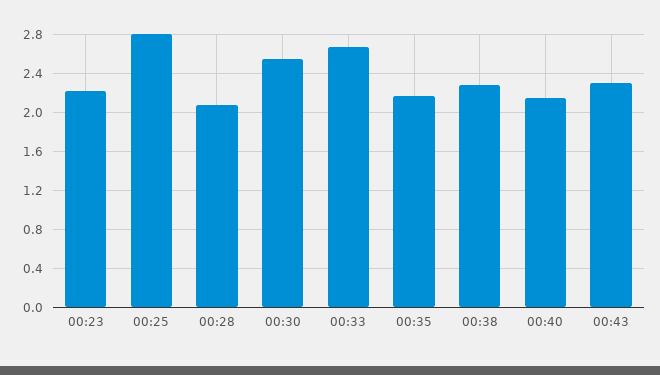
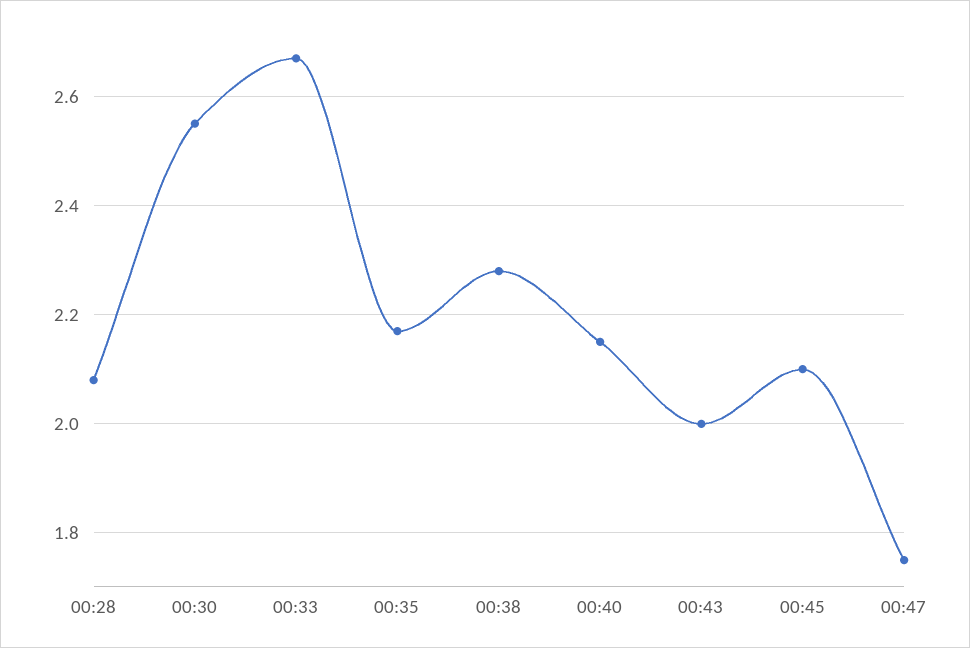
00:23: 2.2 -> none
00:25: 2.8 -> none
00:43: 2.3 -> 2
00:45: none -> 2.1
00:47: none -> 1.75

